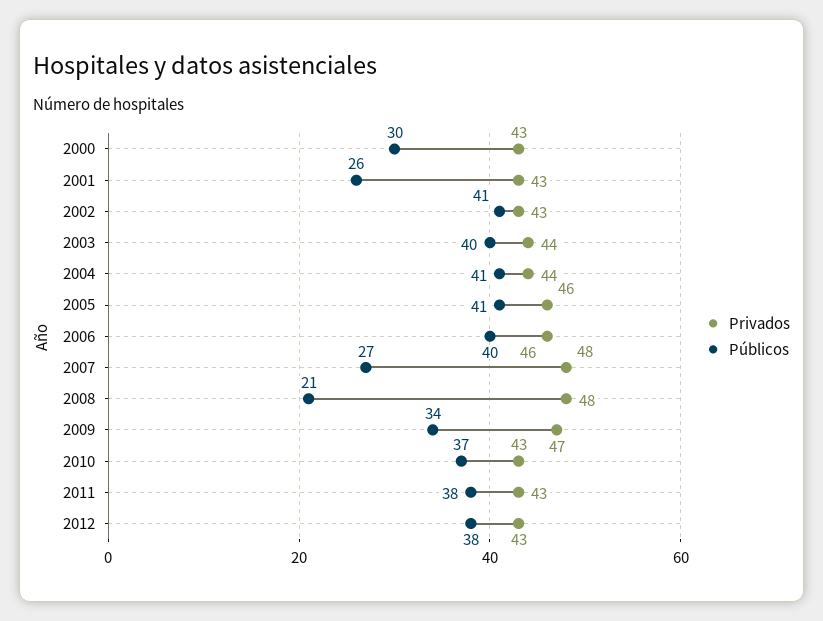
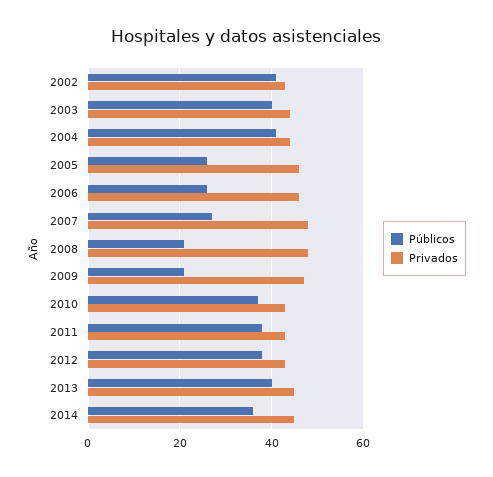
Privados, 2000: 43 -> none
Públicos, 2000: 30 -> none
Privados, 2001: 43 -> none
Públicos, 2001: 26 -> none
Públicos, 2005: 41 -> 25
Públicos, 2006: 40 -> 25
Públicos, 2009: 34 -> 20
Públicos, 2013: none -> 40
Privados, 2013: none -> 45
Públicos, 2014: none -> 35
Privados, 2014: none -> 45

